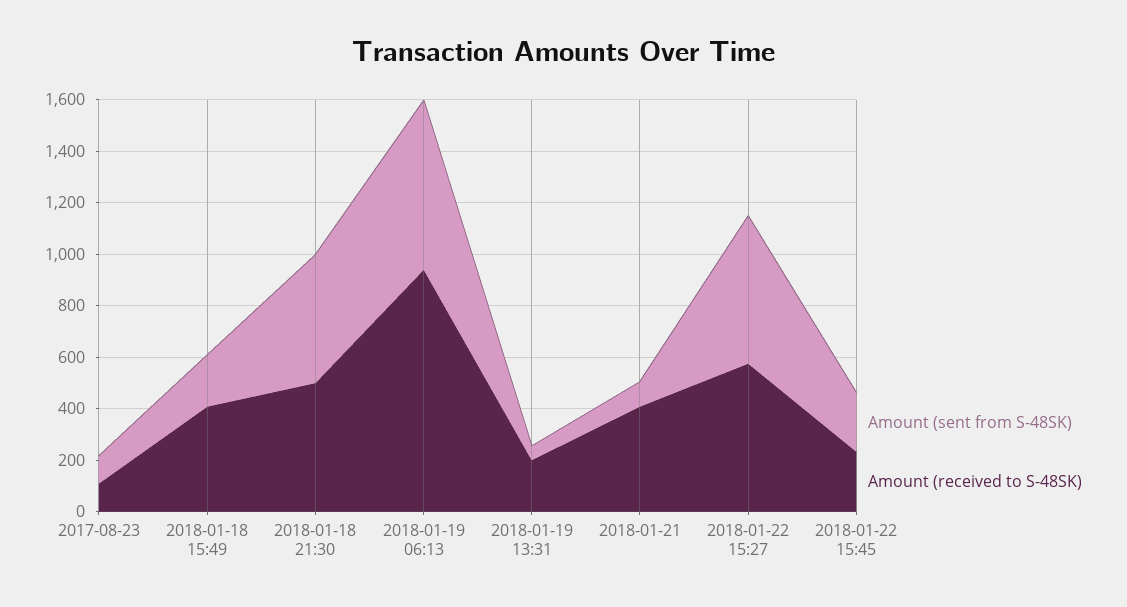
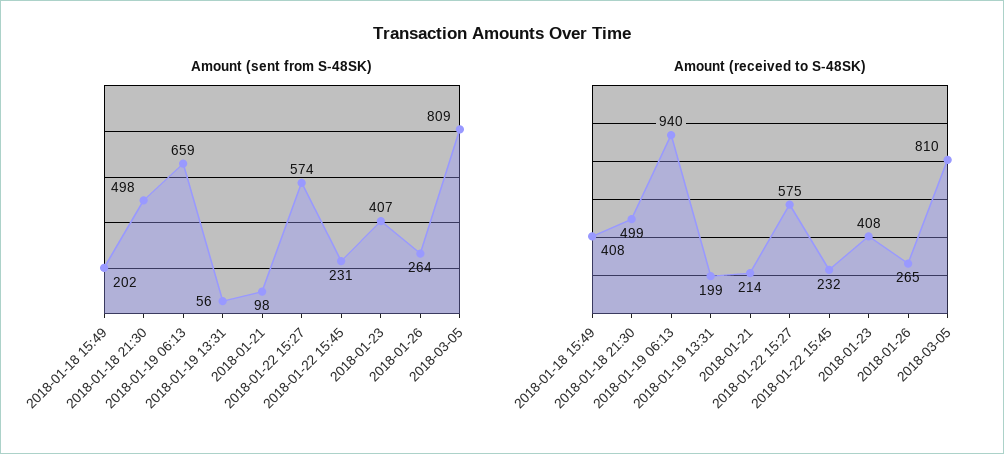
Amount (sent from S-48SK), 2017-08-23: 100 -> none
Amount (received to S-48SK), 2017-08-23: 100 -> none
Amount (received to S-48SK), 2018-01-21: 400 -> 214
Amount (sent from S-48SK), 2018-01-23: none -> 407
Amount (sent from S-48SK), 2018-01-26: none -> 264
Amount (sent from S-48SK), 2018-03-05: none -> 809
Amount (received to S-48SK), 2018-01-23: none -> 408
Amount (received to S-48SK), 2018-01-26: none -> 265
Amount (received to S-48SK), 2018-03-05: none -> 810

